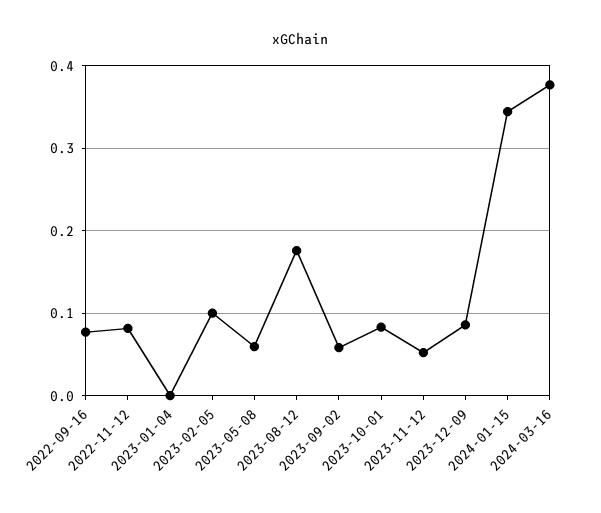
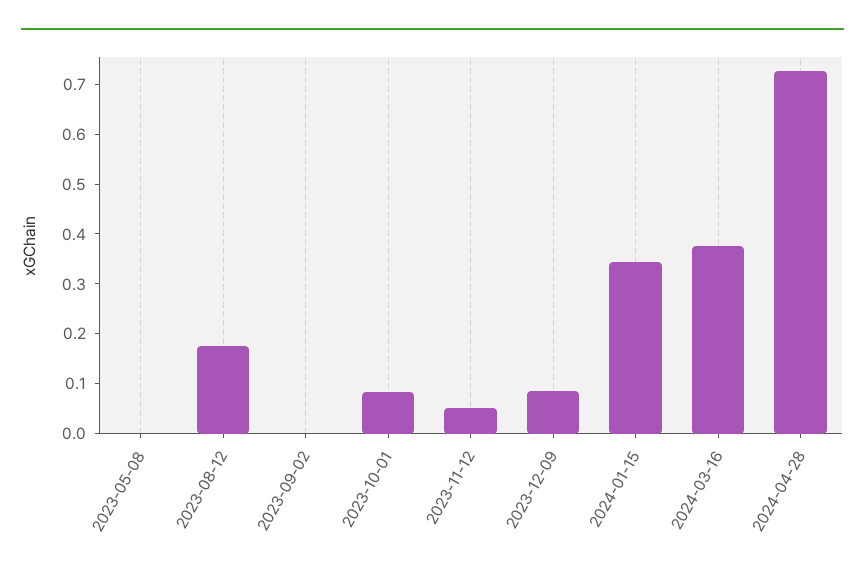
2022-09-16: 0.08 -> none
2022-11-12: 0.08 -> none
2023-01-04: 0 -> none
2023-02-05: 0.1 -> none
2023-05-08: 0.06 -> 0
2023-09-02: 0.06 -> 0
2024-04-28: none -> 0.72

